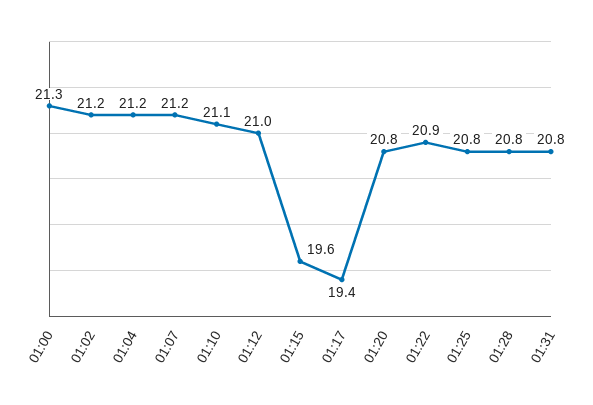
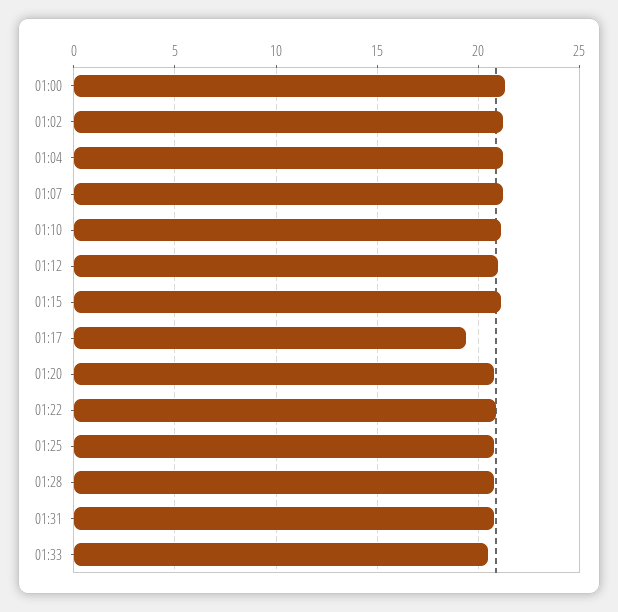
01:15: 19.6 -> 21
01:33: none -> 20.5

